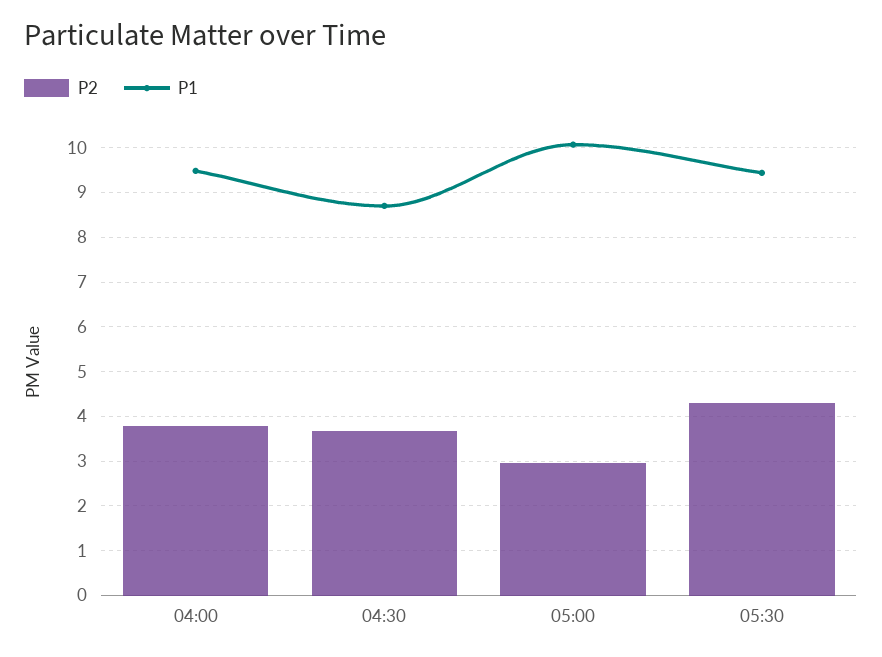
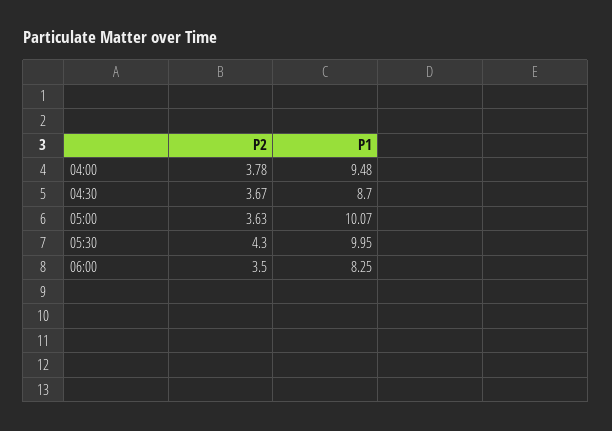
P2, 05:00: 3 -> 3.63
P1, 05:30: 9.4 -> 9.95
P2, 06:00: none -> 3.5
P1, 06:00: none -> 8.25

